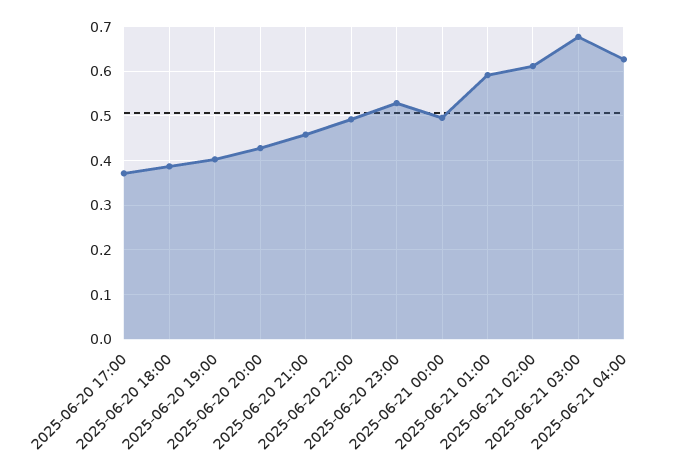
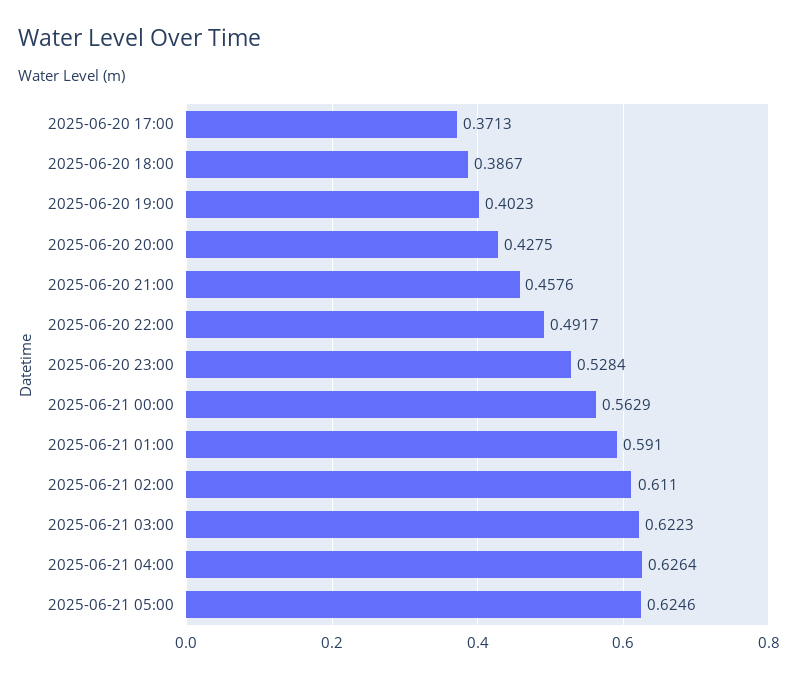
2025-06-21 00:00: 0.5 -> 0.5629
2025-06-21 03:00: 0.68 -> 0.6223
2025-06-21 05:00: none -> 0.6246

